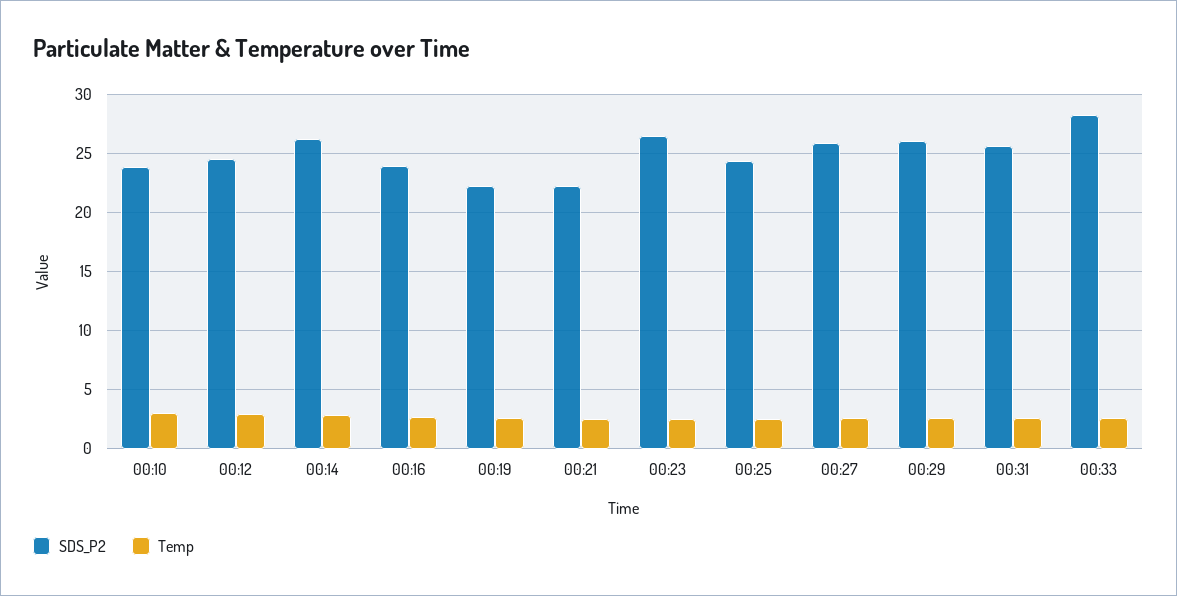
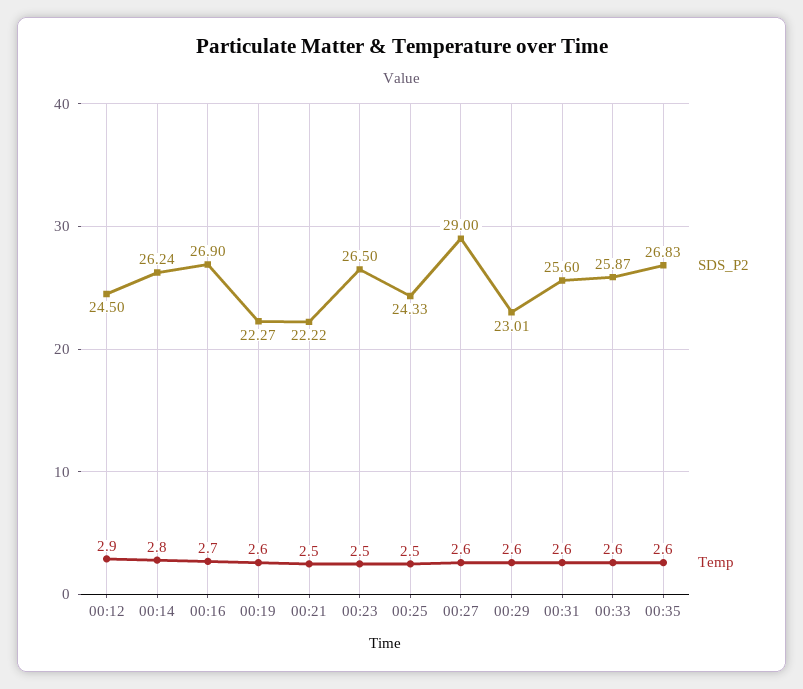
SDS_P2, 00:10: 24 -> none
Temp, 00:10: 3 -> none
SDS_P2, 00:16: 24 -> 26.9
SDS_P2, 00:27: 26 -> 29
SDS_P2, 00:29: 26 -> 23.01
SDS_P2, 00:33: 28 -> 25.87
SDS_P2, 00:35: none -> 26.83
Temp, 00:35: none -> 2.6

